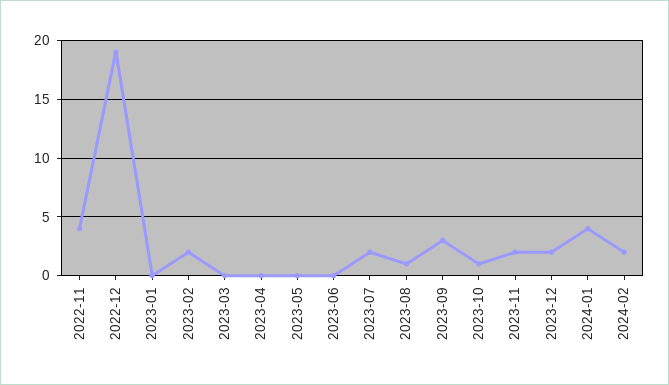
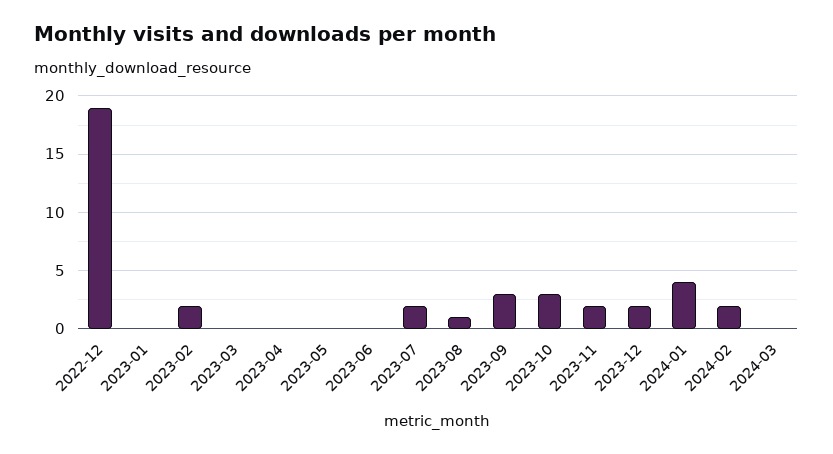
2022-11: 4 -> none
2023-10: 1 -> 3
2024-03: none -> 0

